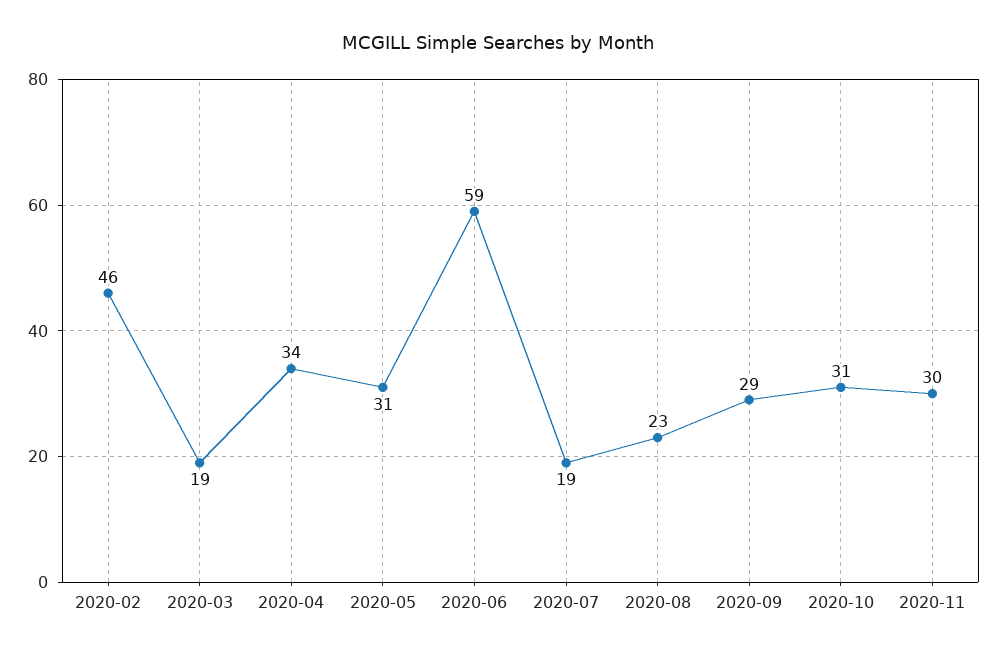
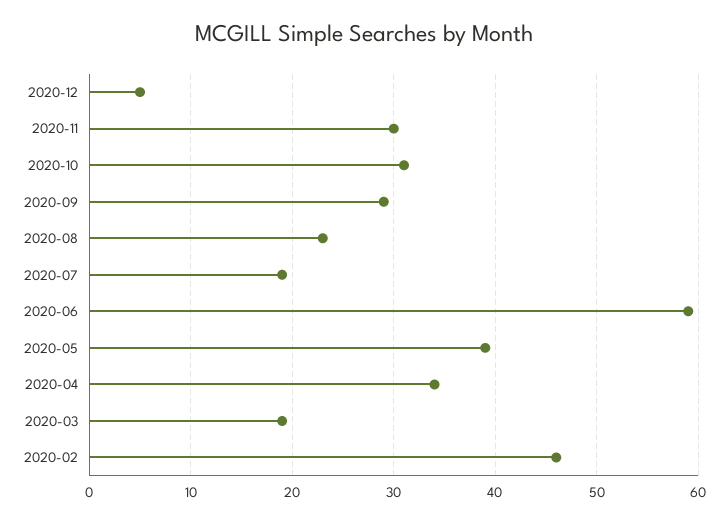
2020-05: 31 -> 39
2020-12: none -> 5

